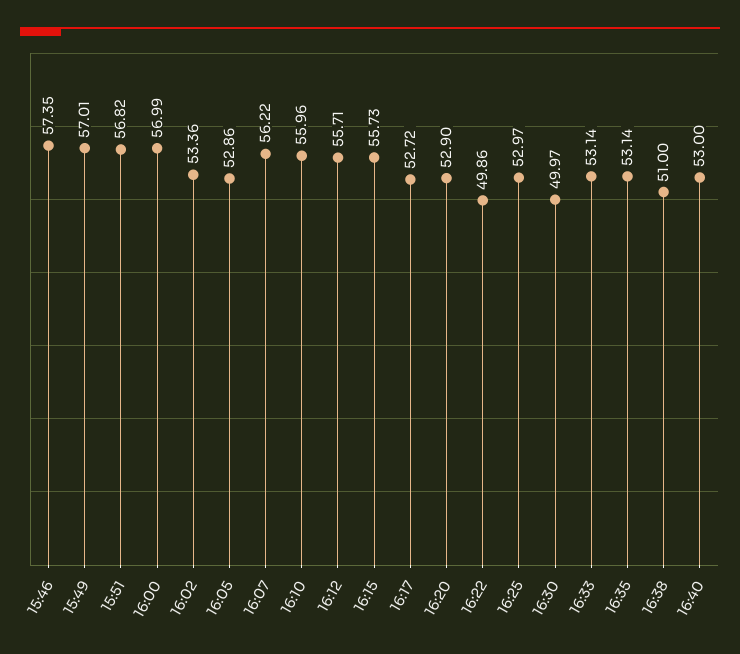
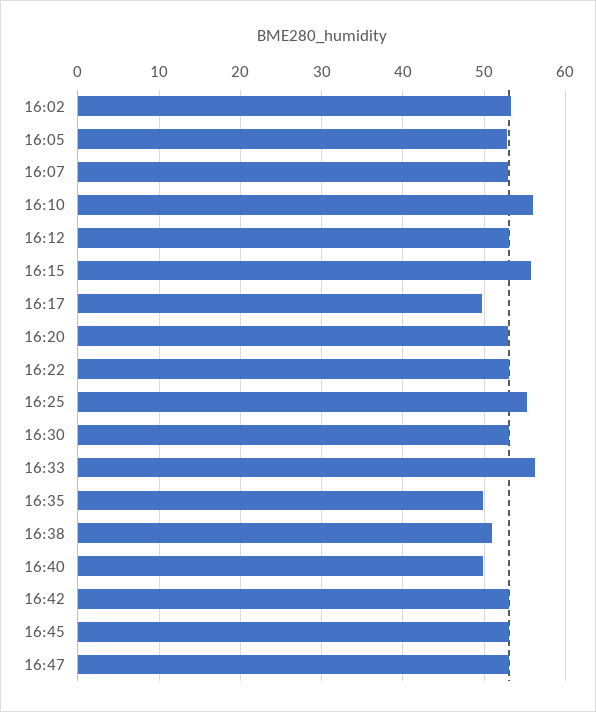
15:46: 57.35 -> none
15:49: 57.01 -> none
15:51: 56.82 -> none
16:00: 56.99 -> none
16:07: 56.22 -> 53
16:12: 55.71 -> 53
16:17: 52.72 -> 50
16:22: 49.86 -> 53
16:25: 52.97 -> 55
16:30: 49.97 -> 53
16:33: 53.14 -> 56
16:35: 53.14 -> 50
16:40: 53 -> 50
16:42: none -> 53
16:45: none -> 53
16:47: none -> 53

